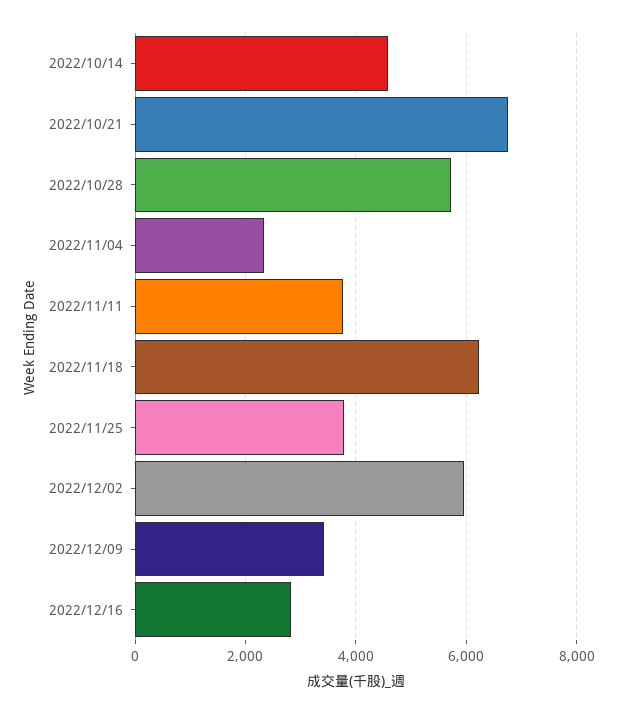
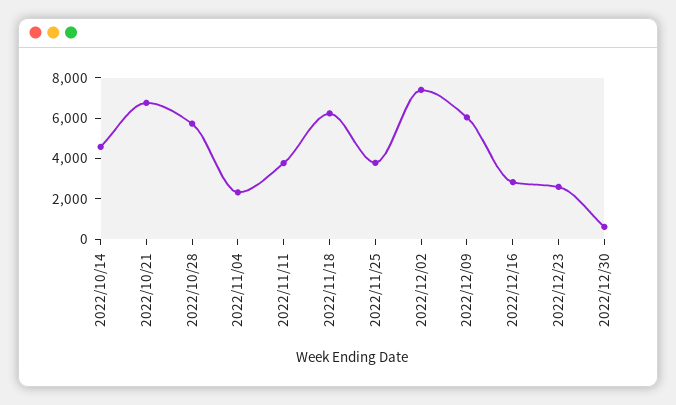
2022/12/02: 6000 -> 7500
2022/12/09: 3400 -> 6000
2022/12/23: none -> 2500
2022/12/30: none -> 500

